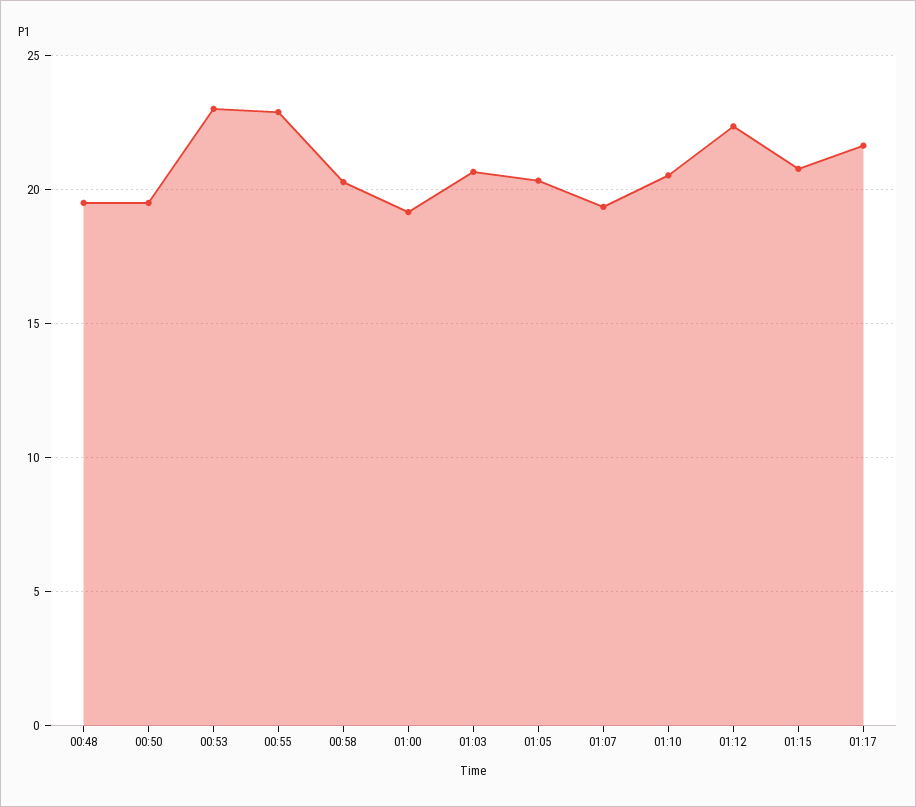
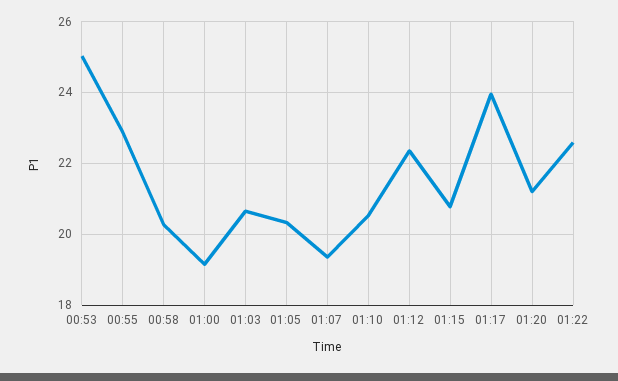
00:48: 19.5 -> none
00:50: 19.5 -> none
00:53: 23 -> 25
01:17: 21.5 -> 24
01:20: none -> 21.2
01:22: none -> 22.6

